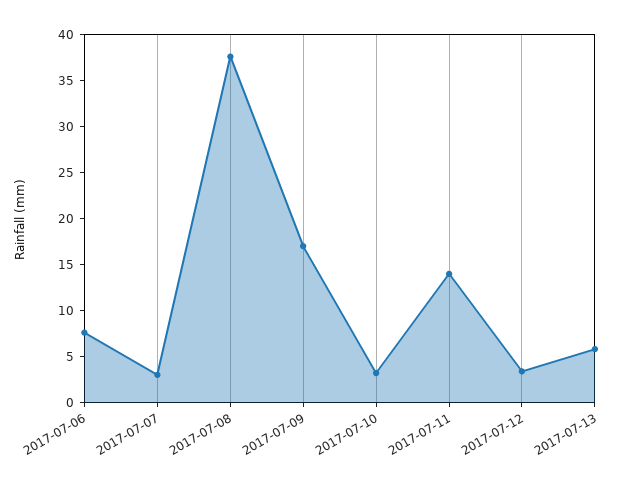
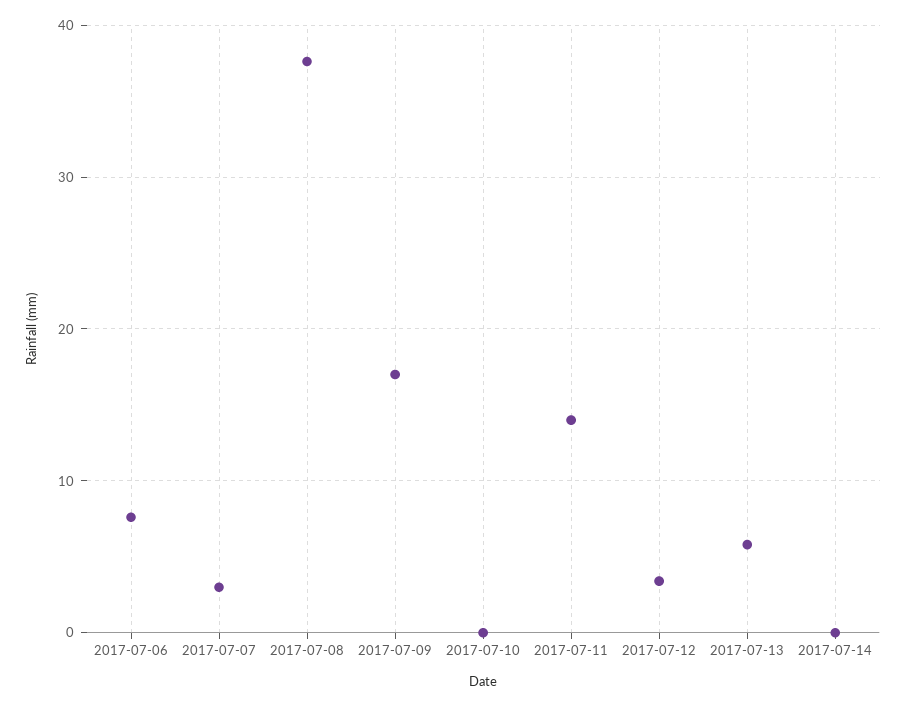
2017-07-10: 3 -> 0
2017-07-14: none -> 0

